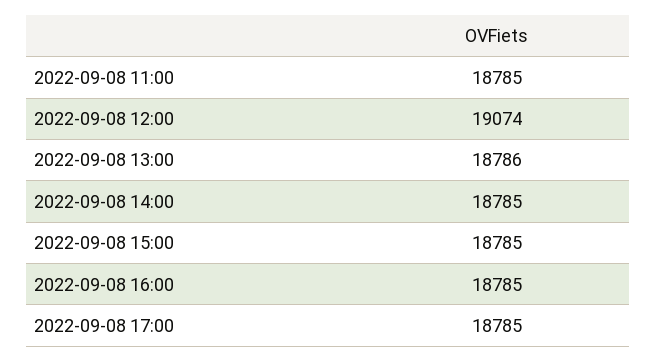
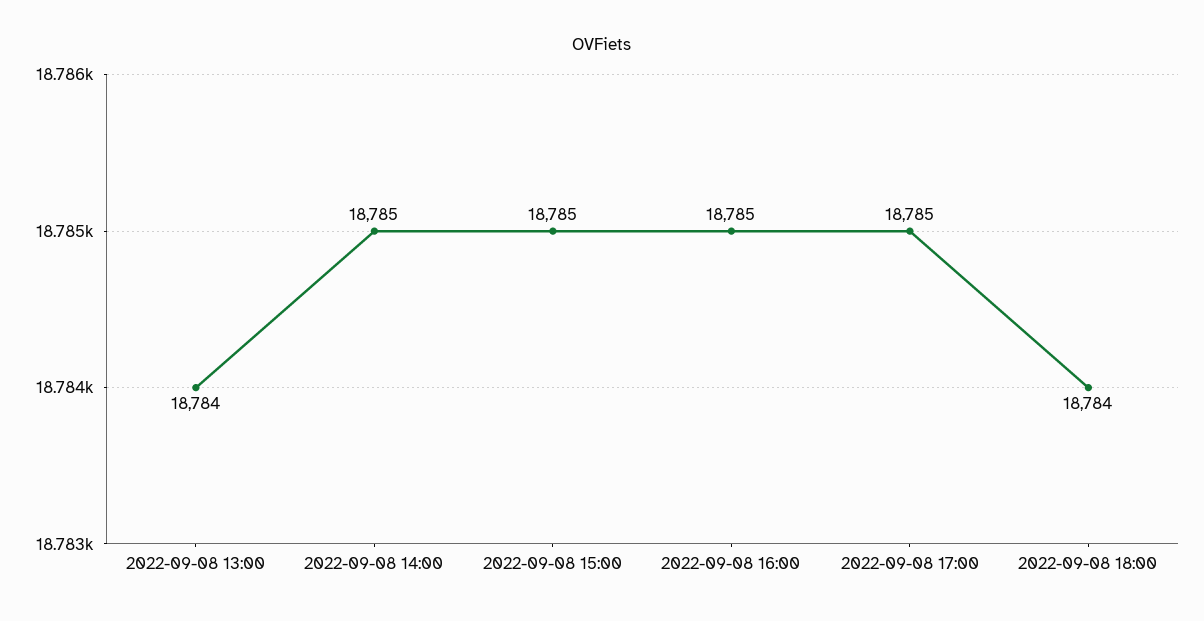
2022-09-08 11:00: 18785 -> none
2022-09-08 12:00: 19074 -> none
2022-09-08 13:00: 18786 -> 18784
2022-09-08 18:00: none -> 18784

